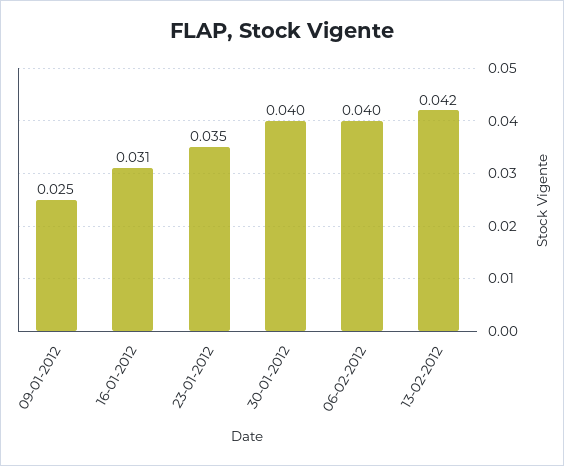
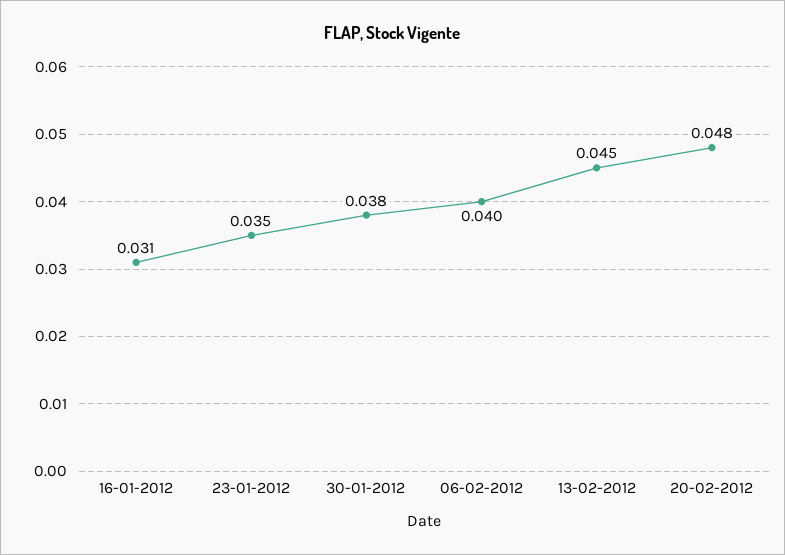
09-01-2012: 0.025 -> none
30-01-2012: 0.04 -> 0.038
13-02-2012: 0.042 -> 0.045
20-02-2012: none -> 0.048

